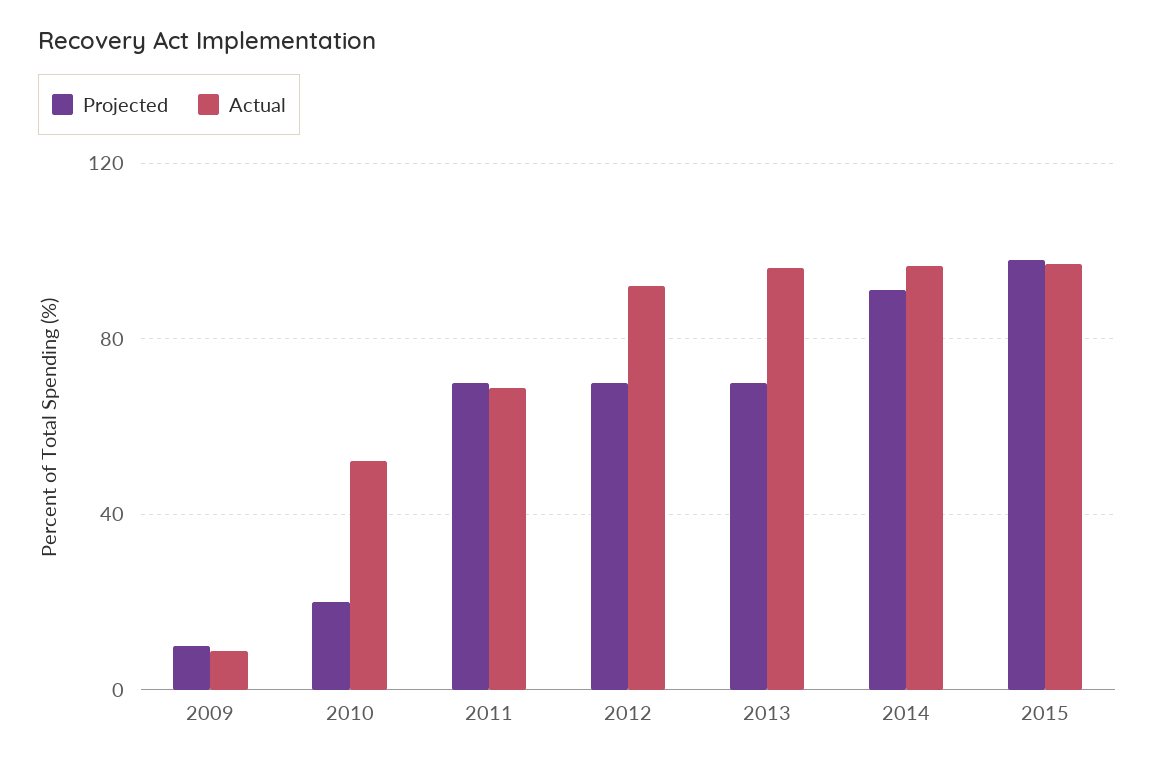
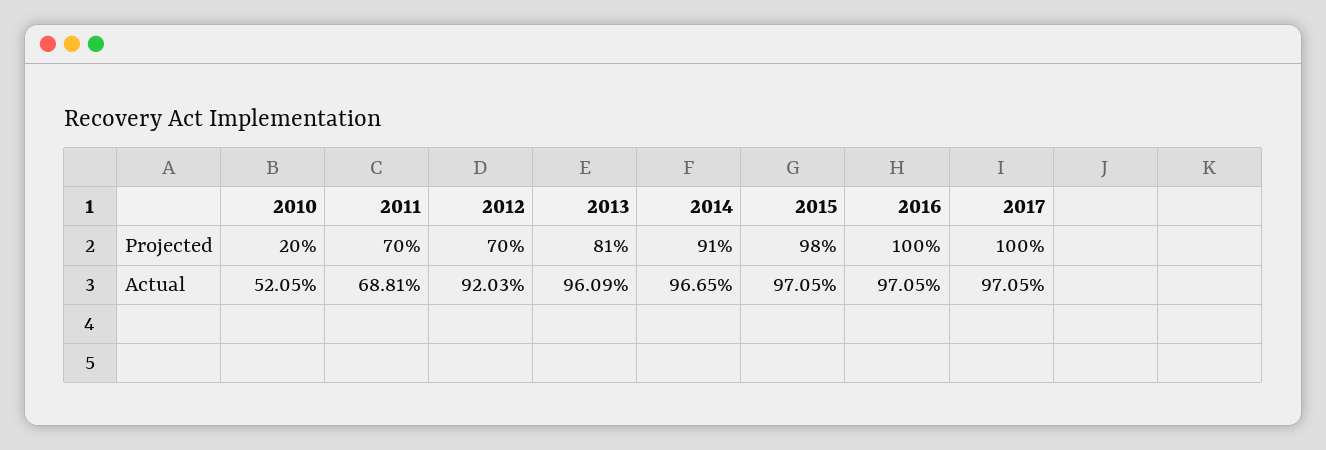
Projected, 2009: 10 -> none
Actual, 2009: 10 -> none
Projected, 2013: 70 -> 81
Projected, 2016: none -> 100
Projected, 2017: none -> 100
Actual, 2016: none -> 97.05
Actual, 2017: none -> 97.05

